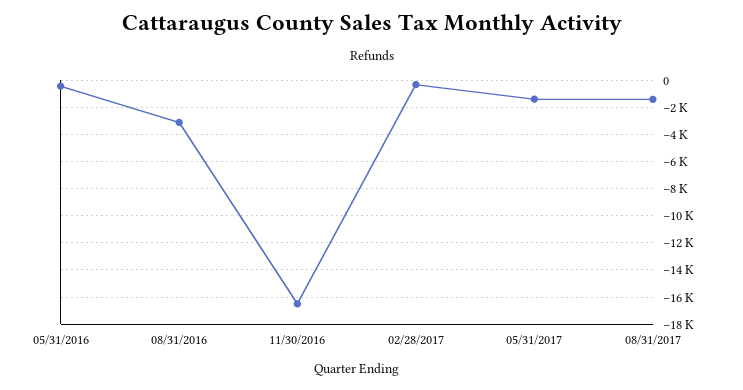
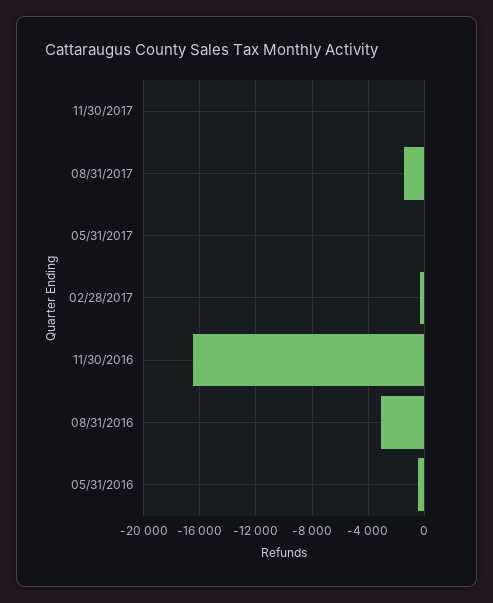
05/31/2017: -1500 -> 0
11/30/2017: none -> 0

